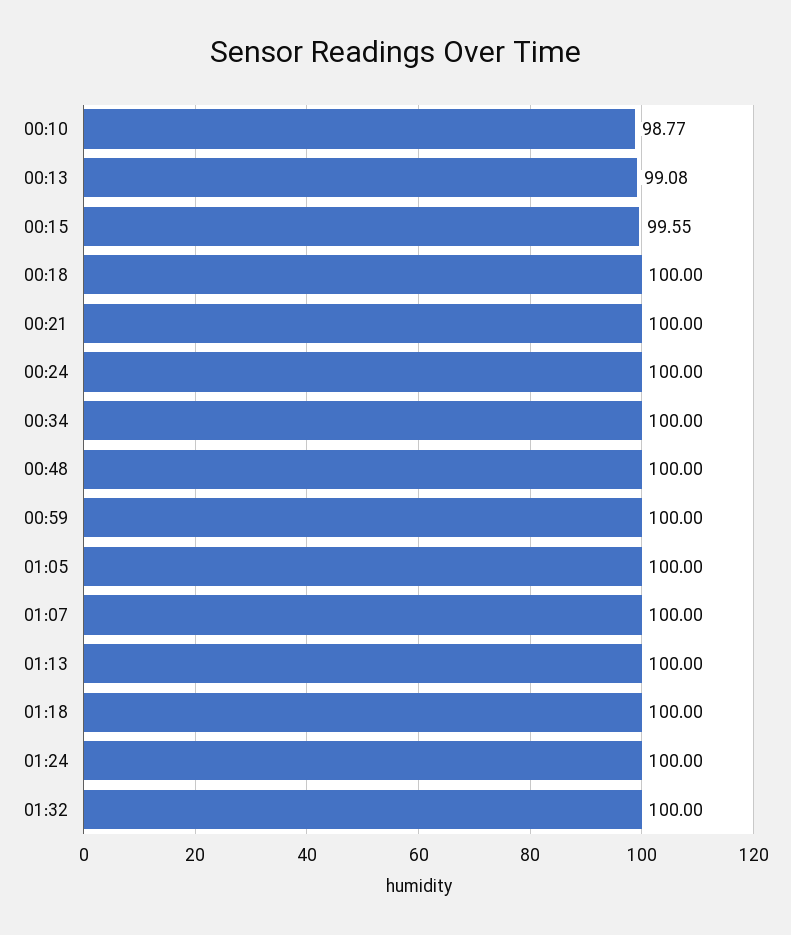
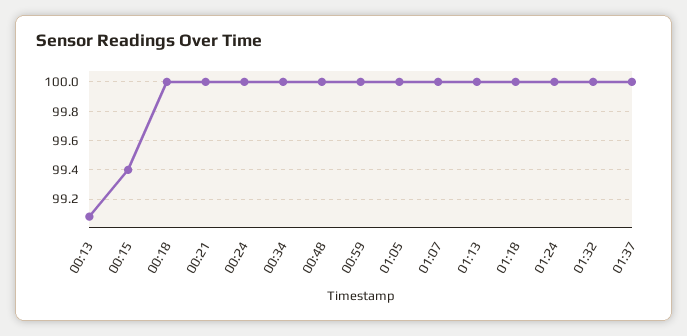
00:10: 98.77 -> none
00:15: 99.55 -> 99.4
01:37: none -> 100

